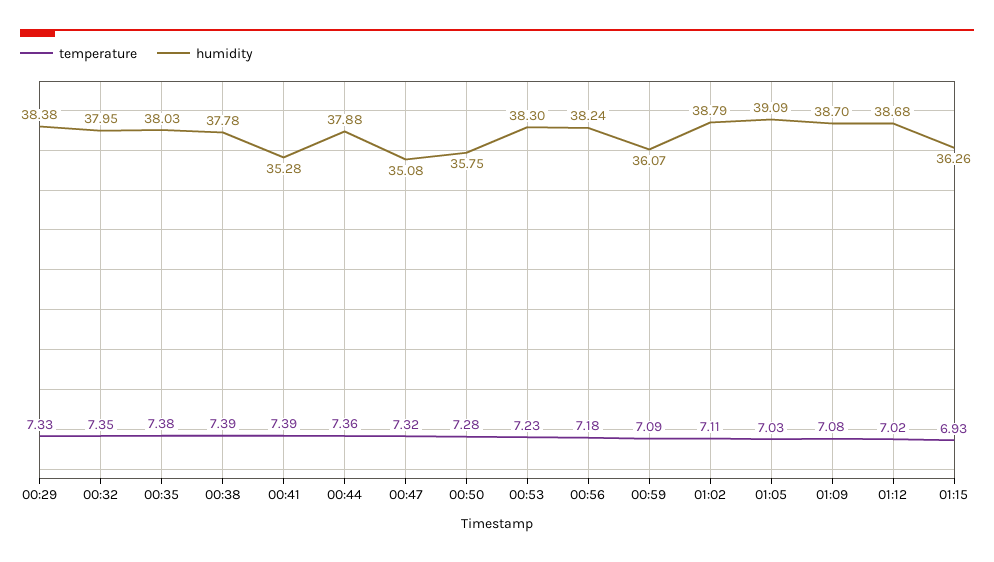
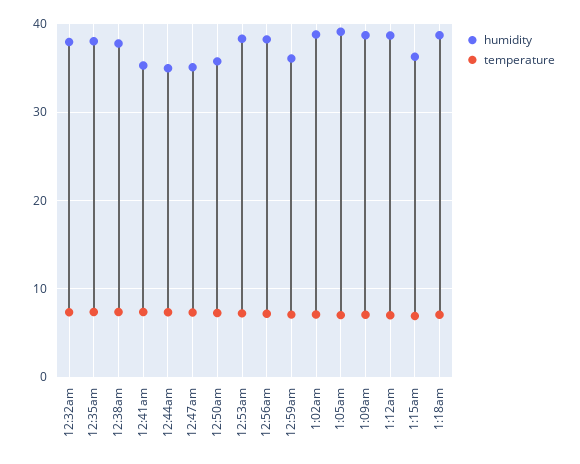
temperature, 00:29: 7.33 -> none
humidity, 00:29: 38.38 -> none
humidity, 00:44: 37.88 -> 35
humidity, 1:18am: none -> 39
temperature, 1:18am: none -> 7

